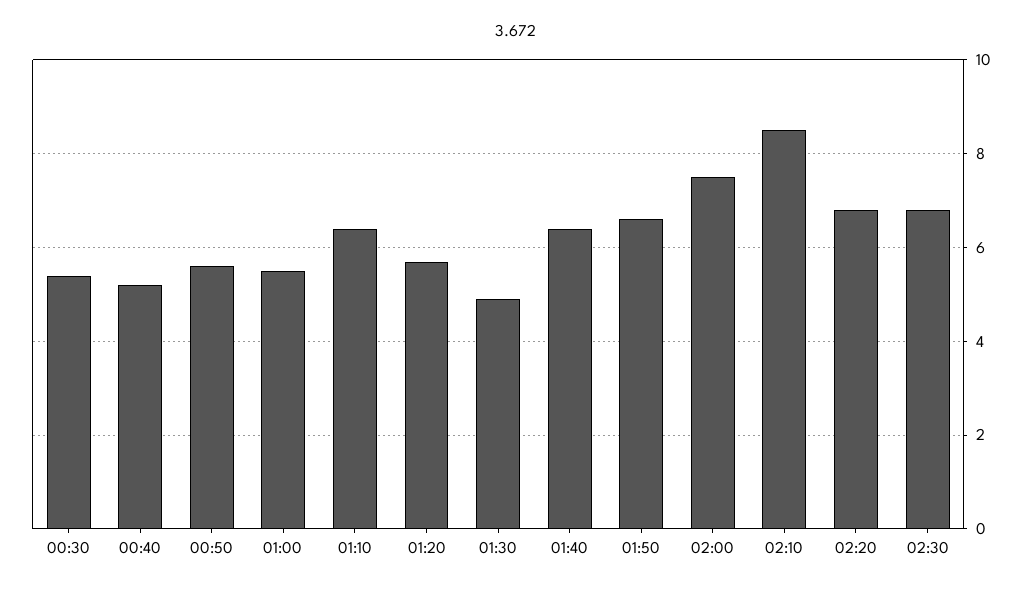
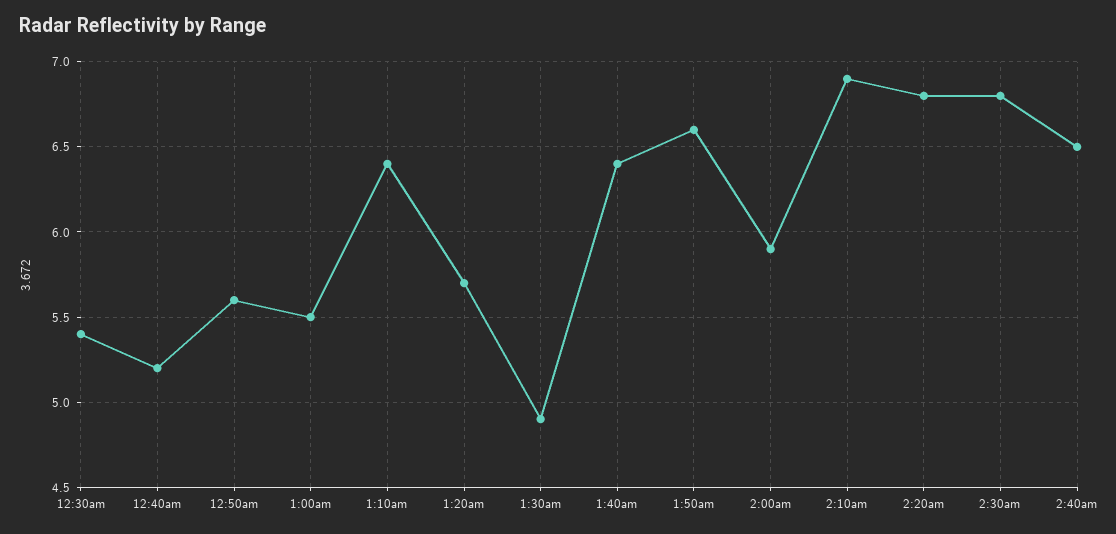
02:00: 7.5 -> 5.9
02:10: 8.5 -> 6.9
2:40am: none -> 6.5

